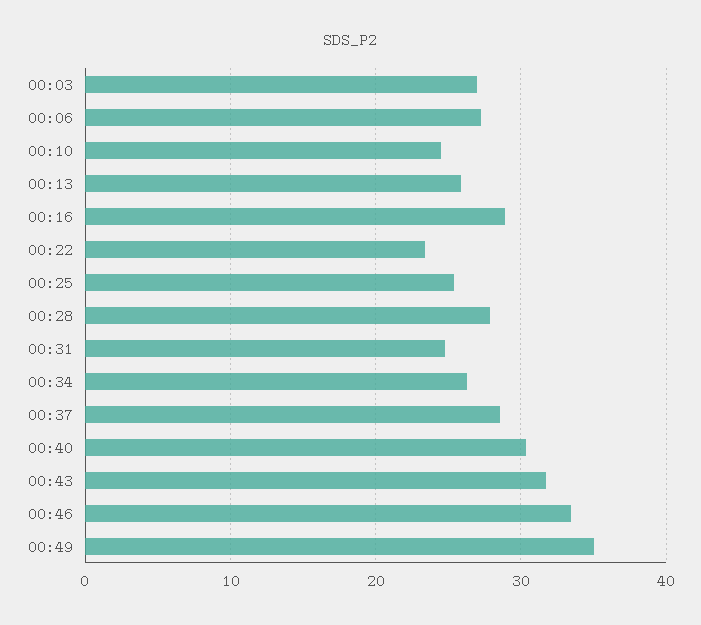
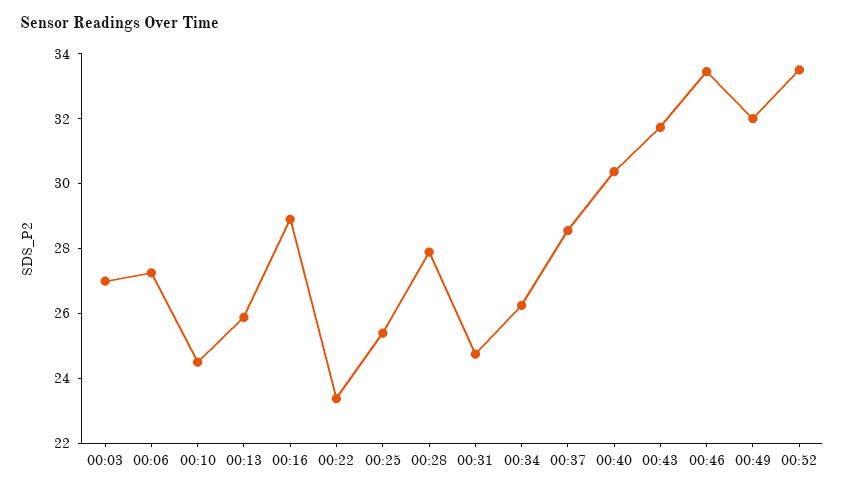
00:49: 35 -> 32
00:52: none -> 33.5

